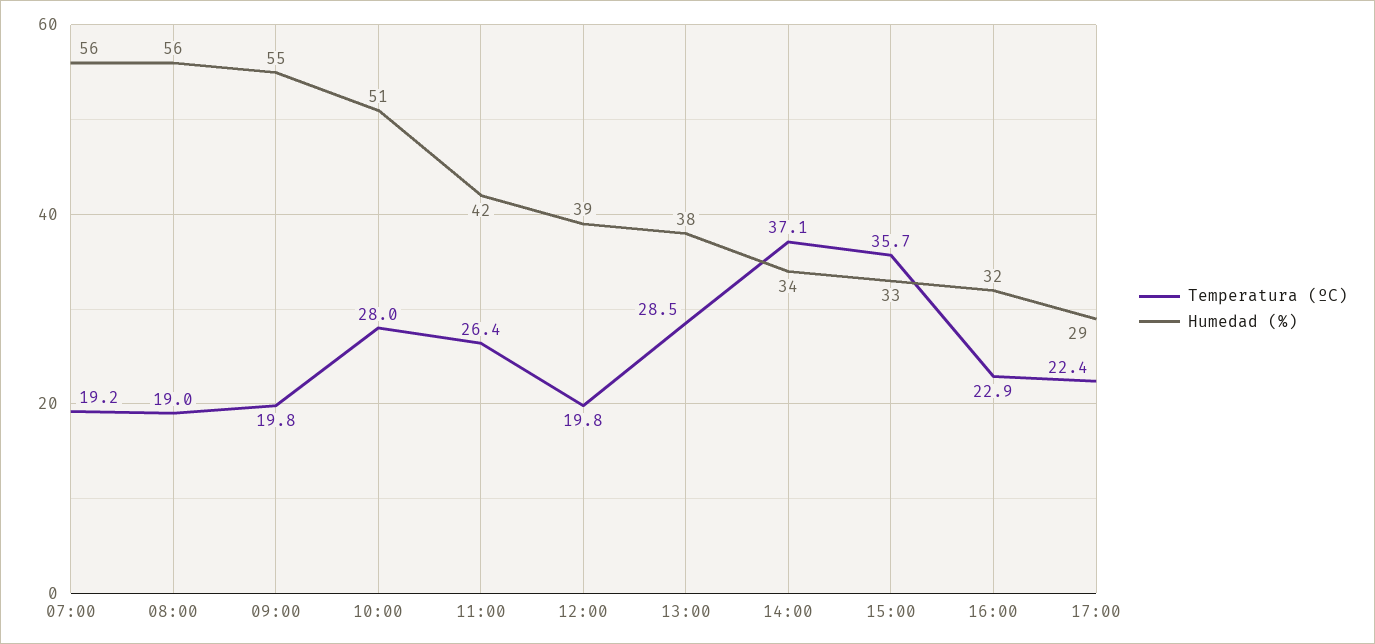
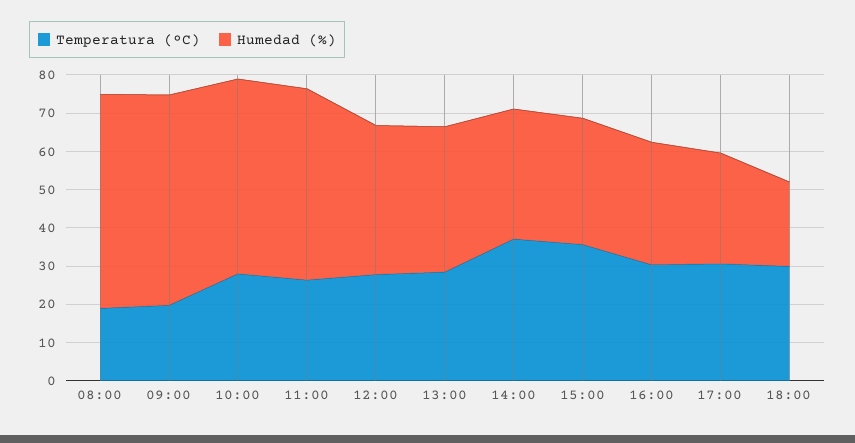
Temperatura (ºC), 07:00: 19.2 -> none
Humedad (%), 07:00: 56 -> none
Humedad (%), 11:00: 42 -> 50
Temperatura (ºC), 12:00: 19.8 -> 27.5
Temperatura (ºC), 16:00: 22.9 -> 30
Temperatura (ºC), 17:00: 22.4 -> 30
Temperatura (ºC), 18:00: none -> 30
Humedad (%), 18:00: none -> 22.5

